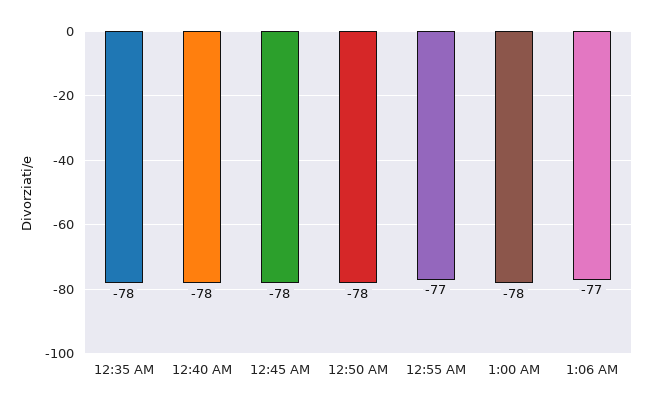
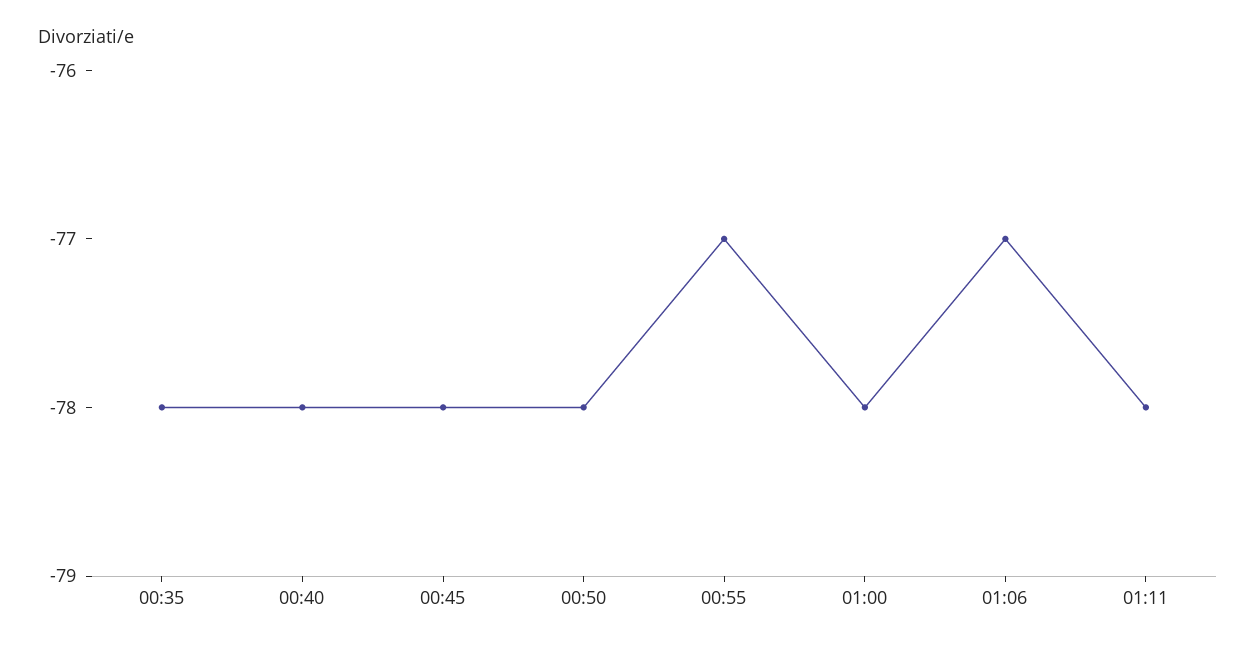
01:11: none -> -78

